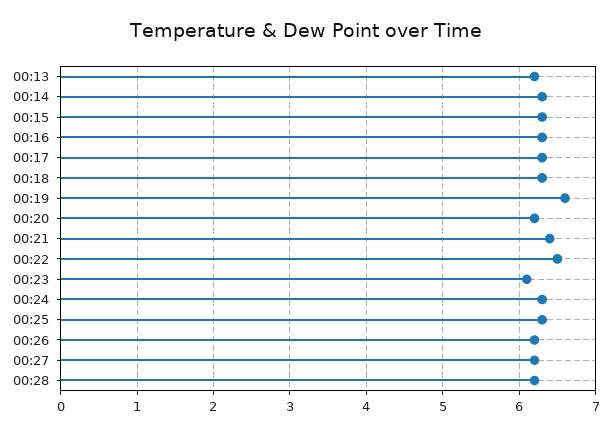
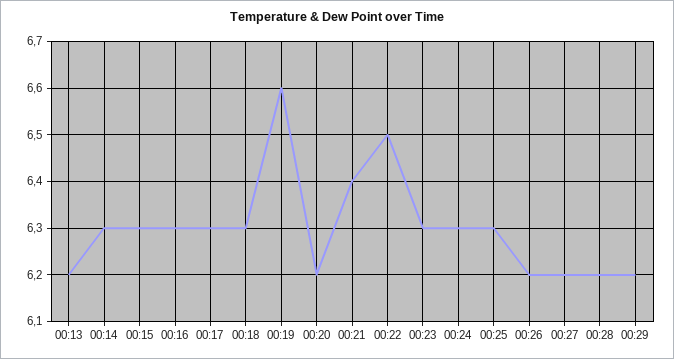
00:23: 6.1 -> 6.3
00:29: none -> 6.2

